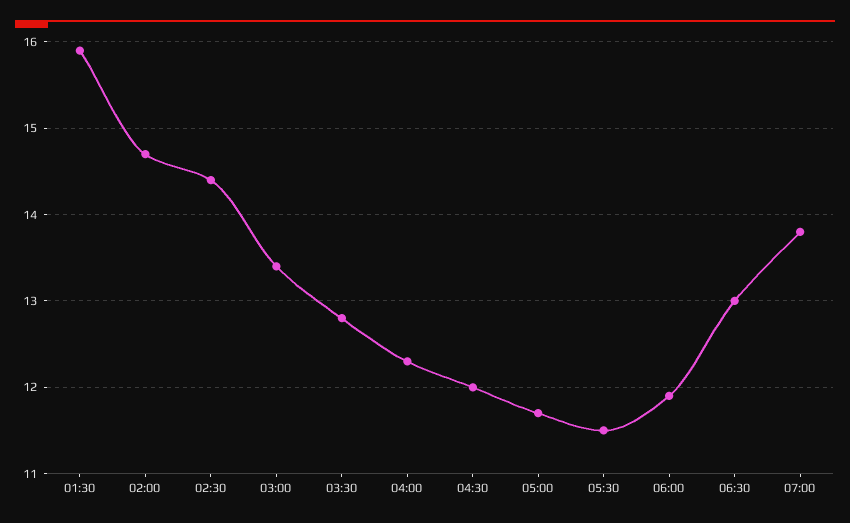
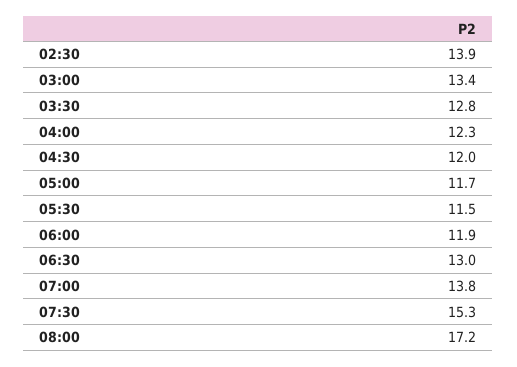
01:30: 15.9 -> none
02:00: 14.7 -> none
02:30: 14.4 -> 13.9
07:30: none -> 15.3
08:00: none -> 17.2

